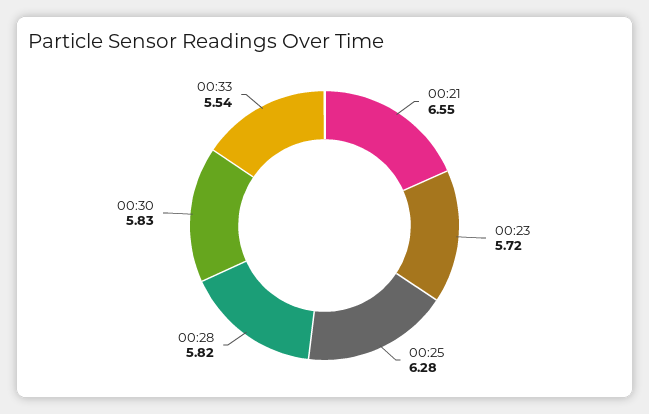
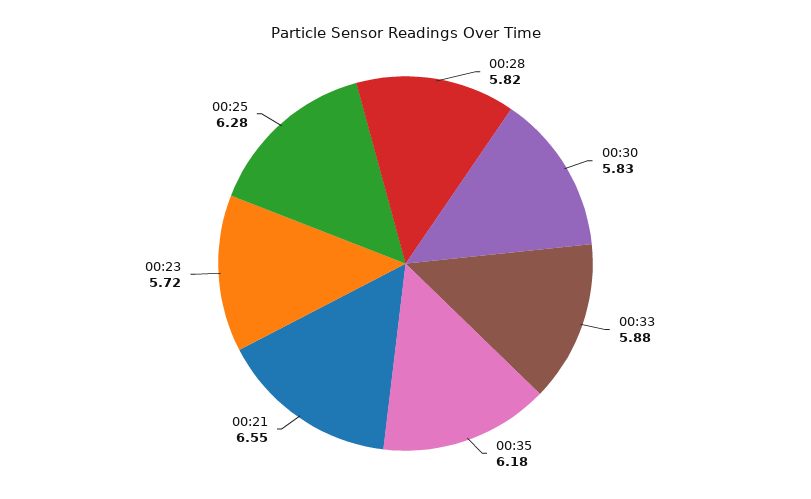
00:33: 5.54 -> 5.88
00:35: none -> 6.18

